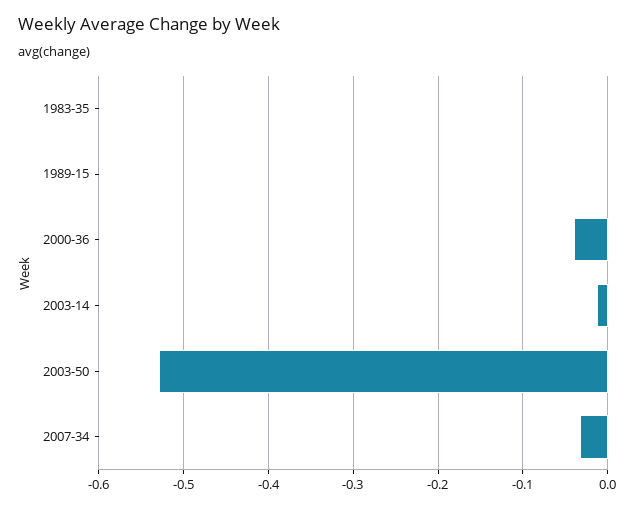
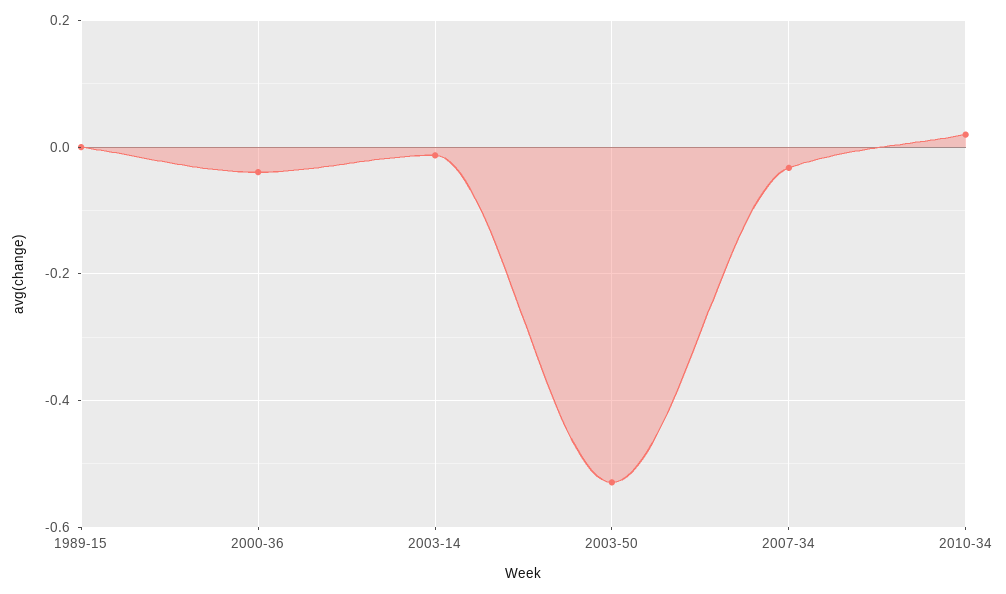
1983-35: 0 -> none
2010-34: none -> 0.02

